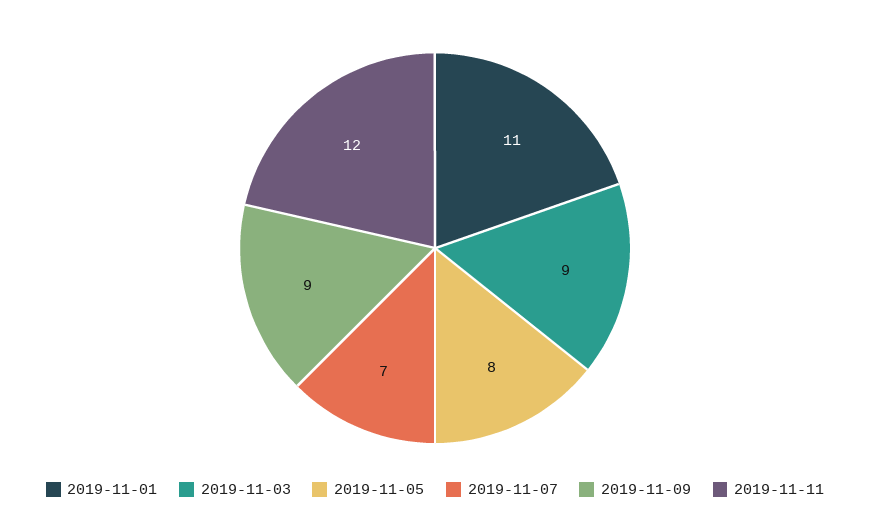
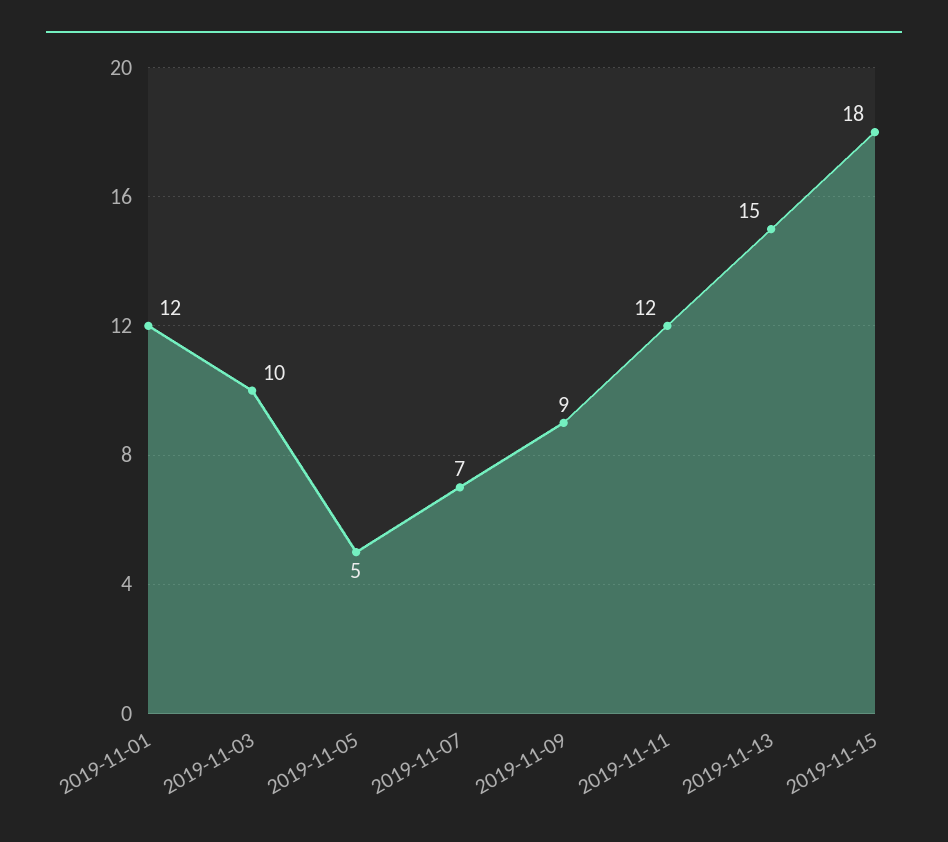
2019-11-01: 11 -> 12
2019-11-03: 9 -> 10
2019-11-05: 8 -> 5
2019-11-13: none -> 15
2019-11-15: none -> 18

